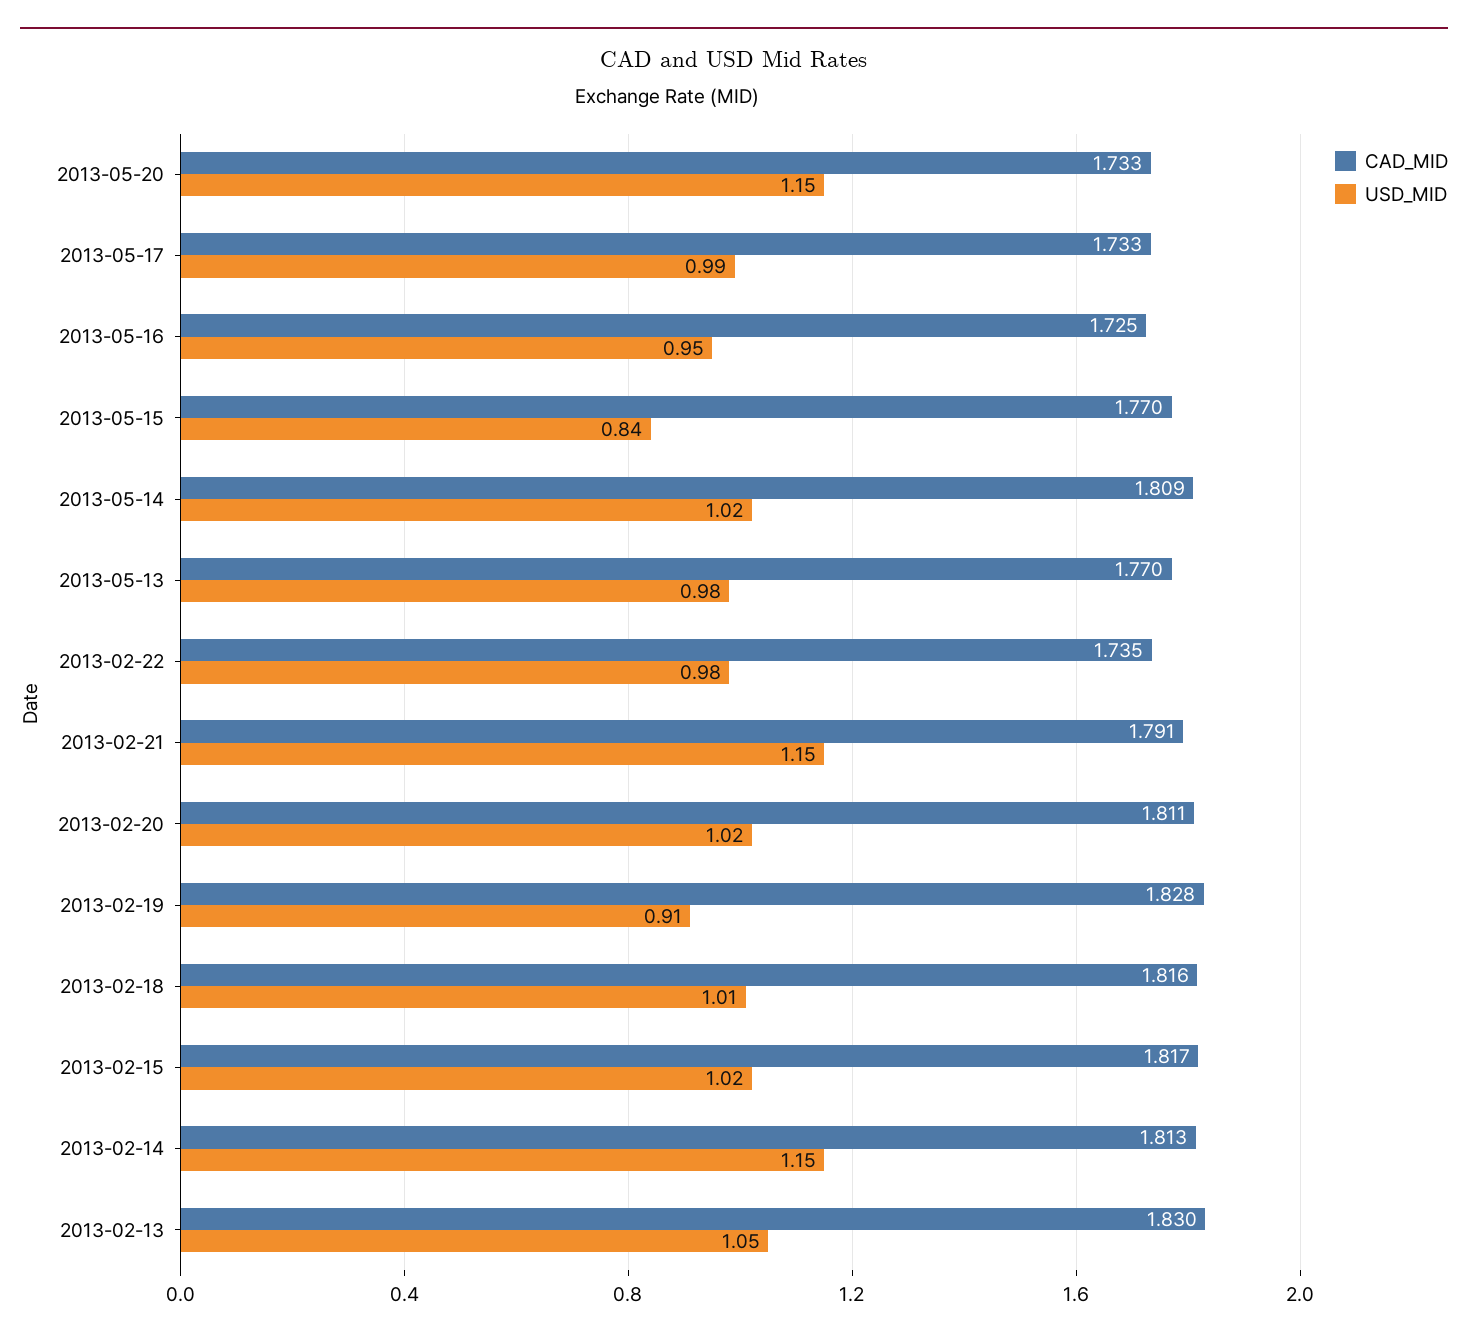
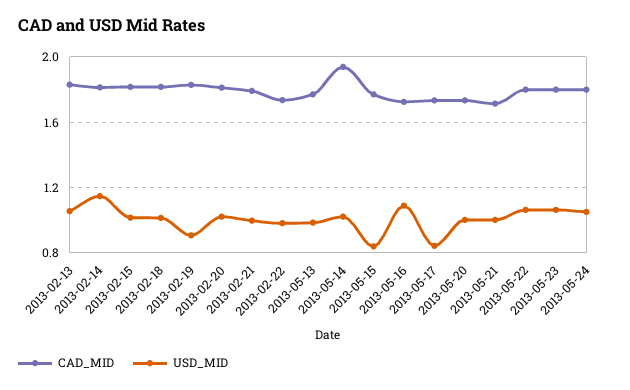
USD_MID, 2013-05-20: 1.15 -> 1
USD_MID, 2013-05-17: 0.99 -> 0.85
USD_MID, 2013-05-16: 0.95 -> 1.1
CAD_MID, 2013-05-14: 1.809 -> 1.95
USD_MID, 2013-02-21: 1.15 -> 1
CAD_MID, 2013-05-21: none -> 1.7
USD_MID, 2013-05-21: none -> 1
CAD_MID, 2013-05-22: none -> 1.8
USD_MID, 2013-05-22: none -> 1.05
CAD_MID, 2013-05-23: none -> 1.8
USD_MID, 2013-05-23: none -> 1.05
CAD_MID, 2013-05-24: none -> 1.8
USD_MID, 2013-05-24: none -> 1.05

